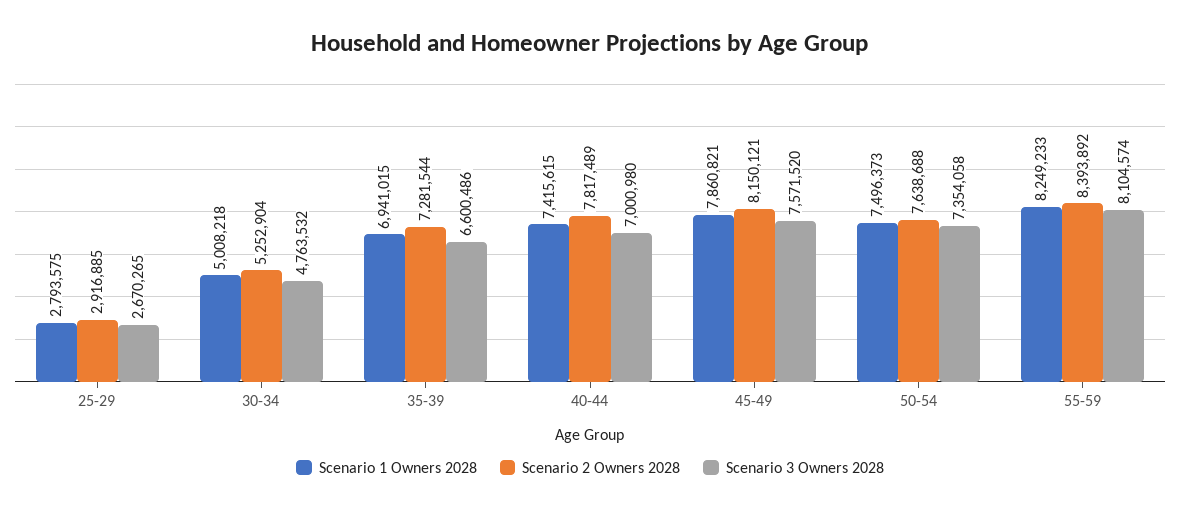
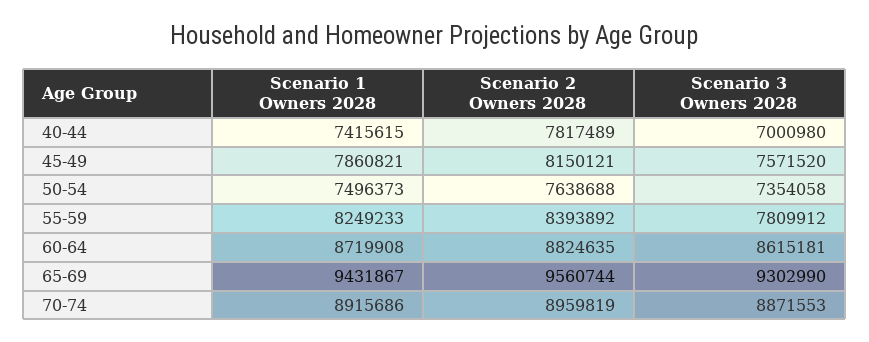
Scenario 1 Owners 2028, 25-29: 2793575 -> none
Scenario 2 Owners 2028, 25-29: 2916885 -> none
Scenario 3 Owners 2028, 25-29: 2670265 -> none
Scenario 1 Owners 2028, 30-34: 5008218 -> none
Scenario 2 Owners 2028, 30-34: 5252904 -> none
Scenario 3 Owners 2028, 30-34: 4763532 -> none
Scenario 1 Owners 2028, 35-39: 6941015 -> none
Scenario 2 Owners 2028, 35-39: 7281544 -> none
Scenario 3 Owners 2028, 35-39: 6600486 -> none
Scenario 3 Owners 2028, 55-59: 8104574 -> 7809912
Scenario 1 Owners 2028, 60-64: none -> 8719908
Scenario 2 Owners 2028, 60-64: none -> 8824635
Scenario 3 Owners 2028, 60-64: none -> 8615181
Scenario 1 Owners 2028, 65-69: none -> 9431867
Scenario 2 Owners 2028, 65-69: none -> 9560744
Scenario 3 Owners 2028, 65-69: none -> 9302990
Scenario 1 Owners 2028, 70-74: none -> 8915686
Scenario 2 Owners 2028, 70-74: none -> 8959819
Scenario 3 Owners 2028, 70-74: none -> 8871553

